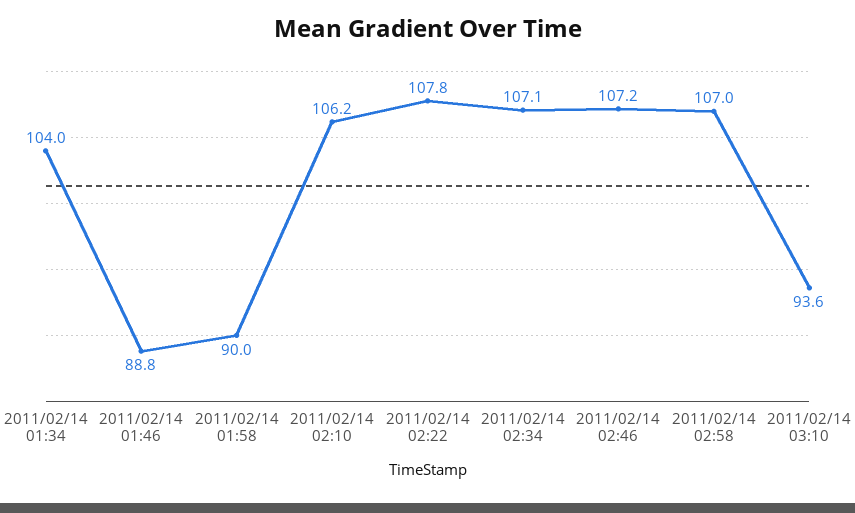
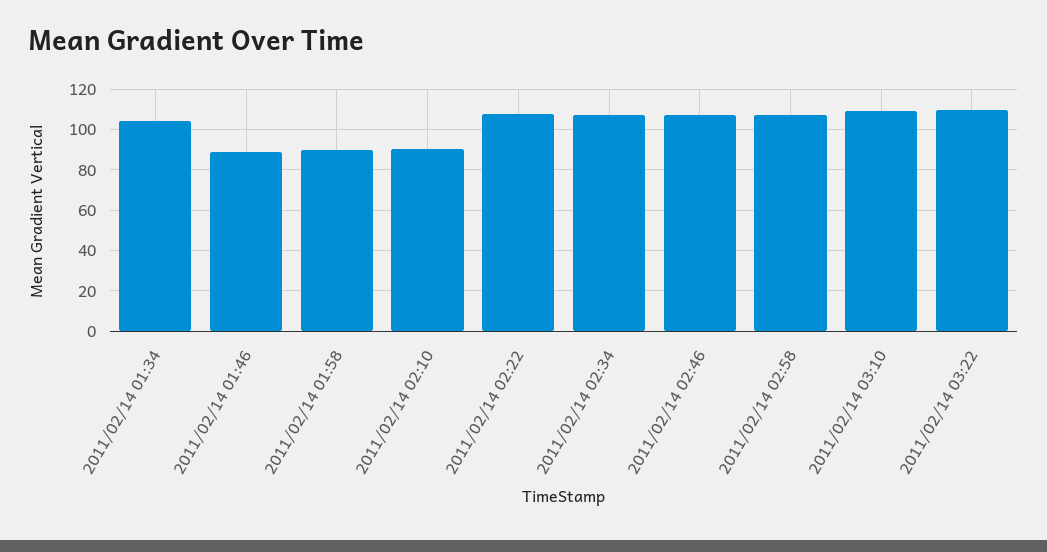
2011/02/14 02:10: 106.2 -> 90
2011/02/14 03:10: 93.6 -> 110
2011/02/14 03:22: none -> 110

